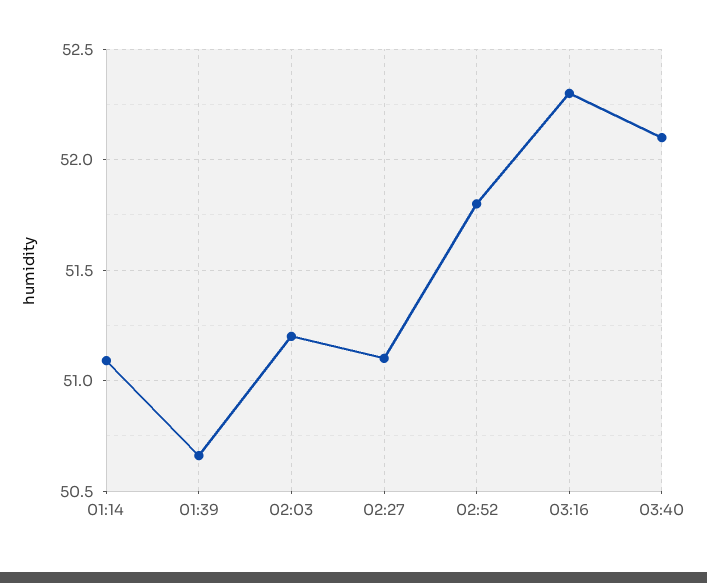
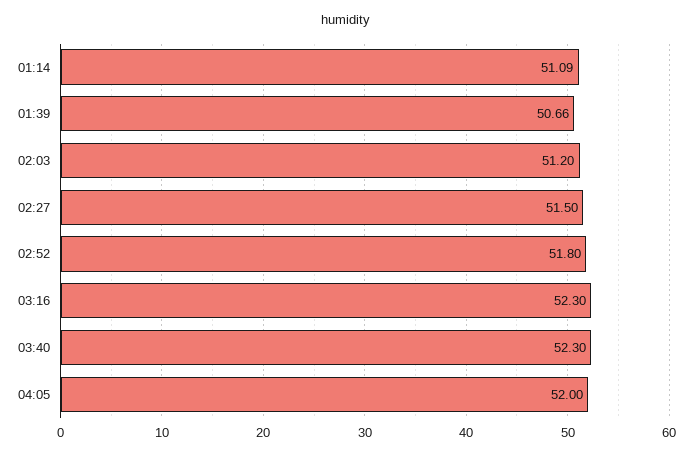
02:27: 51.1 -> 51.5
03:40: 52.1 -> 52.3
04:05: none -> 52

